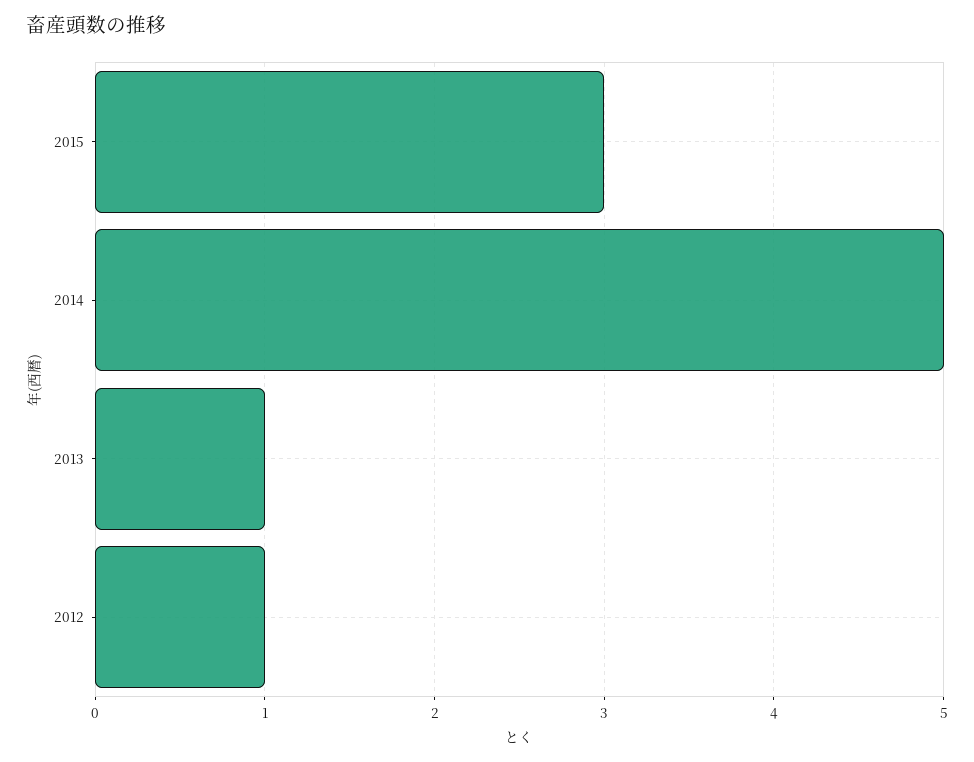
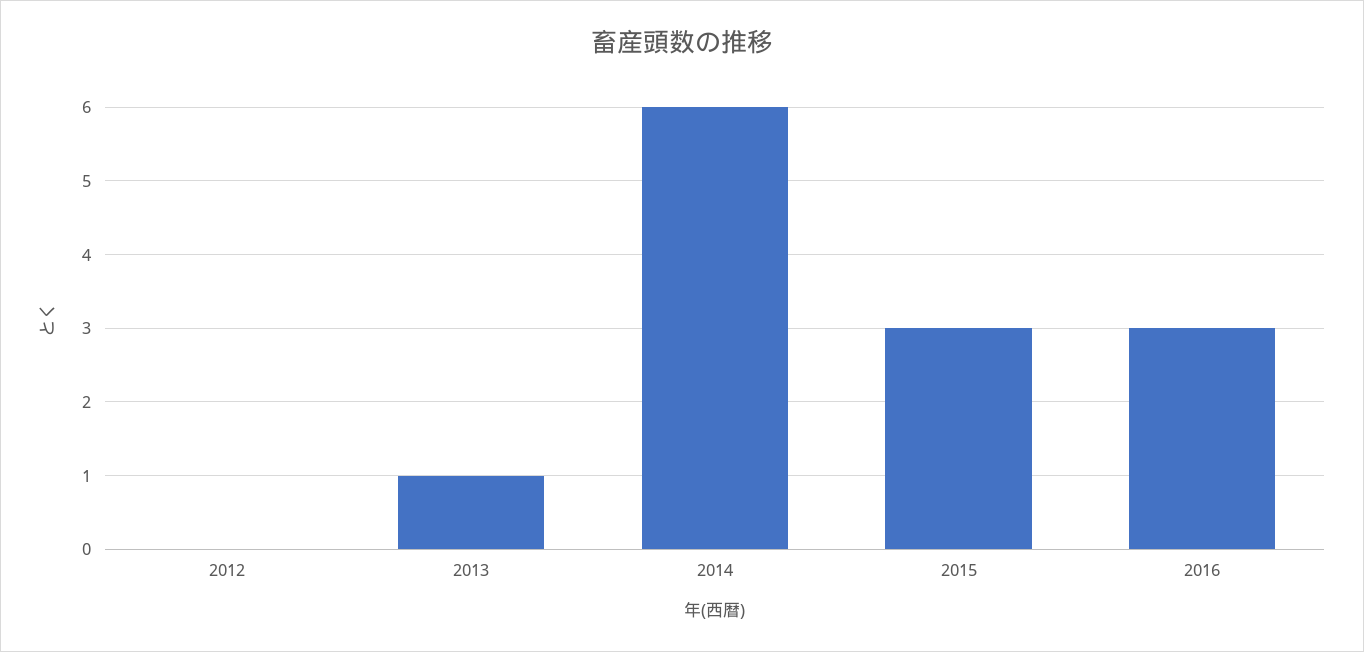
2014: 5 -> 6
2012: 1 -> 0
2016: none -> 3

